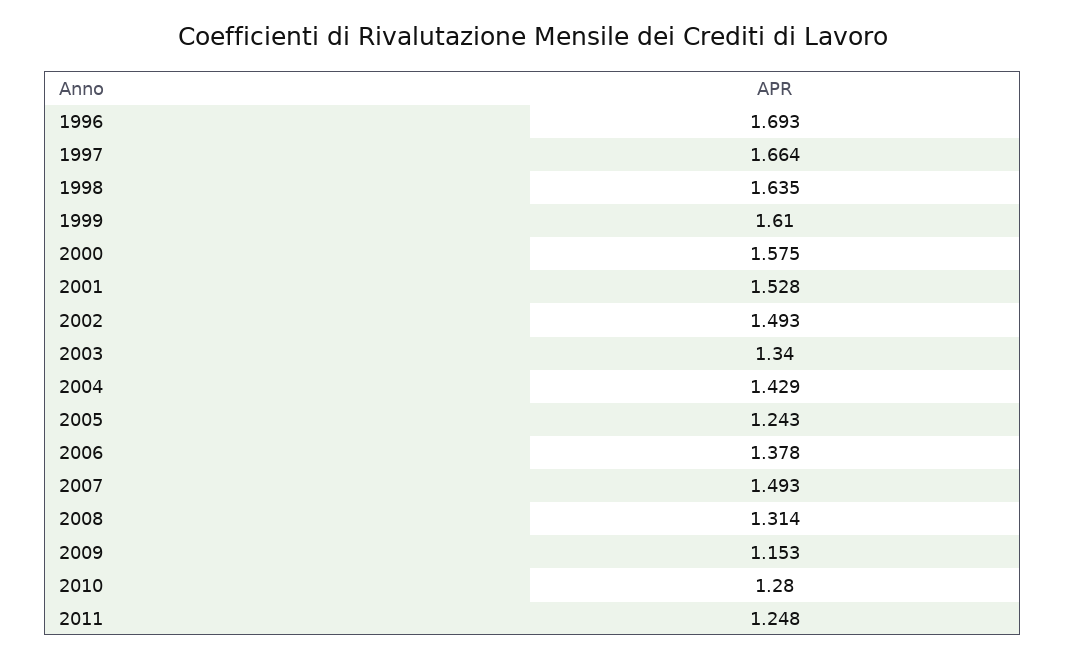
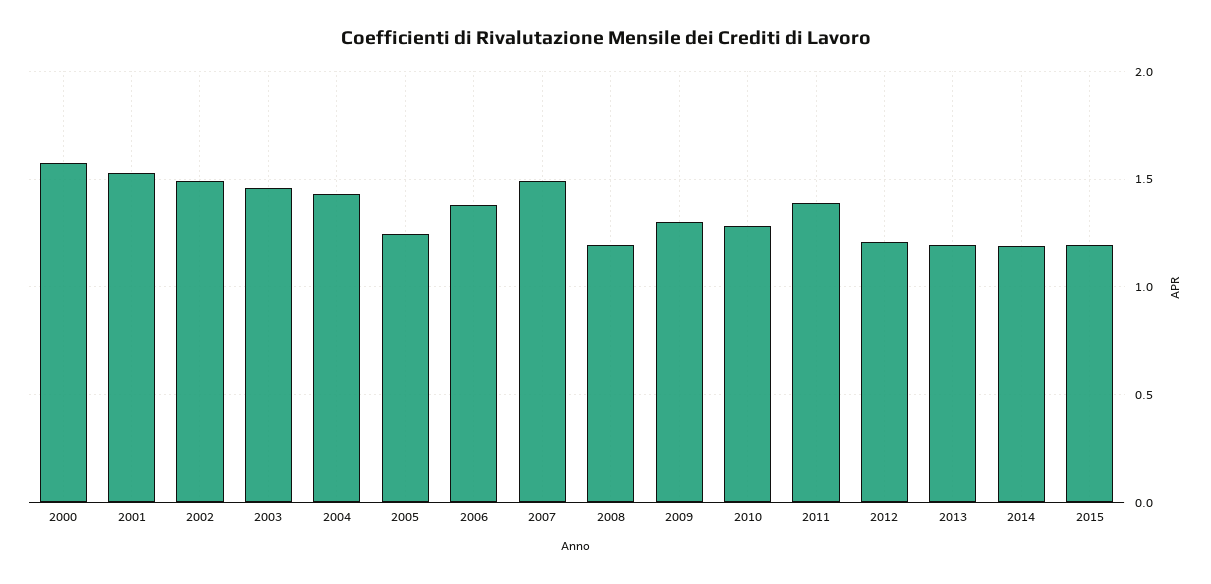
1996: 1.693 -> none
1997: 1.664 -> none
1998: 1.635 -> none
1999: 1.61 -> none
2003: 1.34 -> 1.45
2008: 1.314 -> 1.2
2009: 1.153 -> 1.3
2011: 1.248 -> 1.4
2012: none -> 1.2
2013: none -> 1.2
2014: none -> 1.2
2015: none -> 1.2

